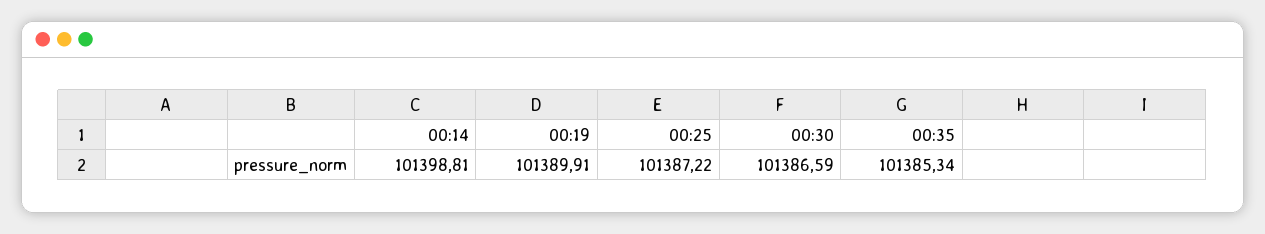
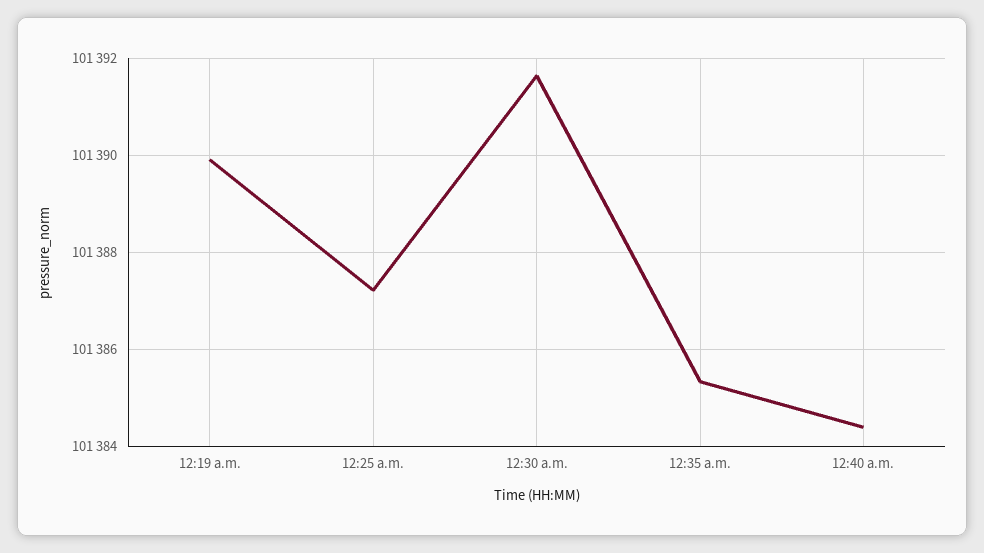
00:14: 101398.81 -> none
00:30: 101386.59 -> 101391.6
12:40 a.m.: none -> 101384.4

